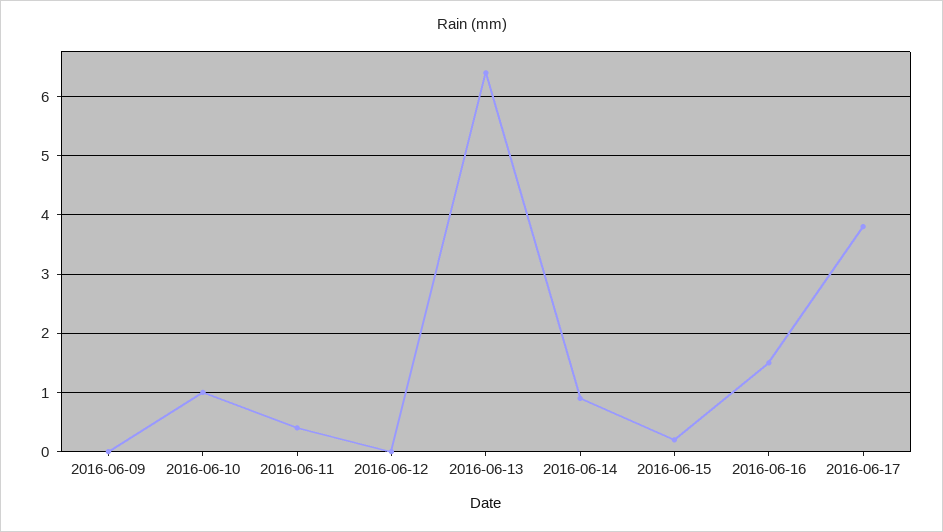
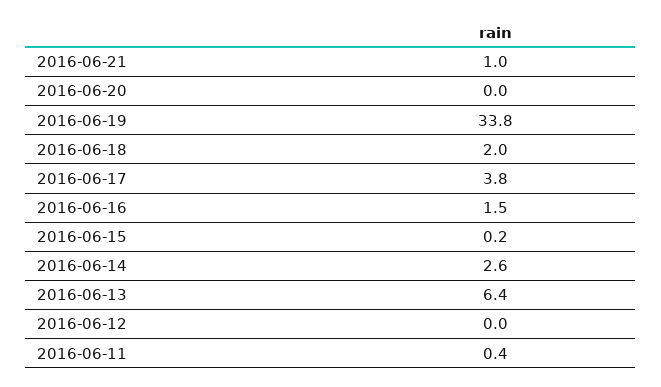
2016-06-09: 0 -> none
2016-06-10: 1 -> none
2016-06-14: 1 -> 2.6
2016-06-21: none -> 1
2016-06-20: none -> 0
2016-06-19: none -> 33.8
2016-06-18: none -> 2

